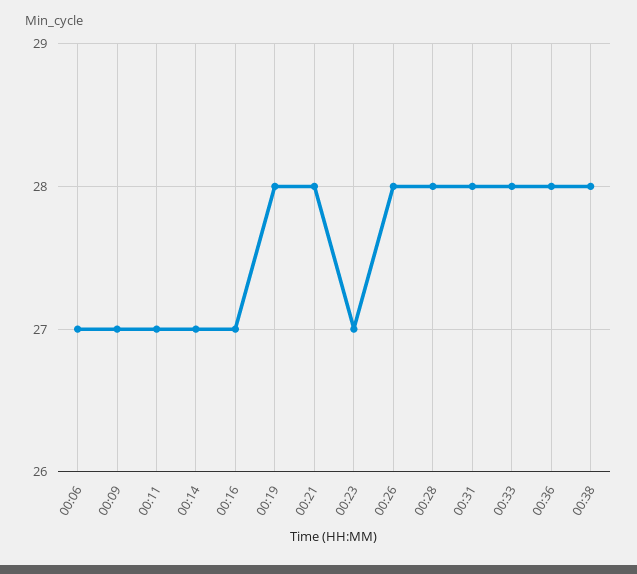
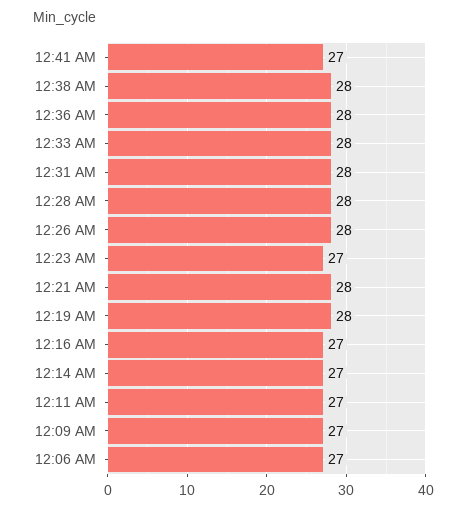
12:41 AM: none -> 27

